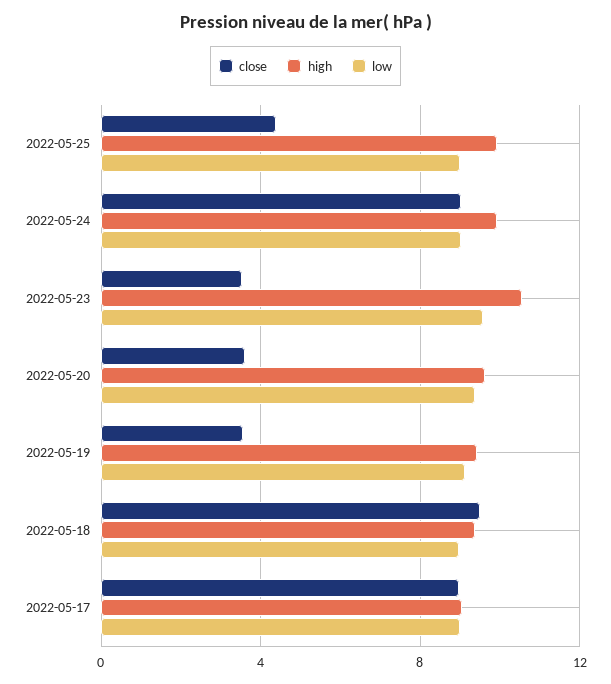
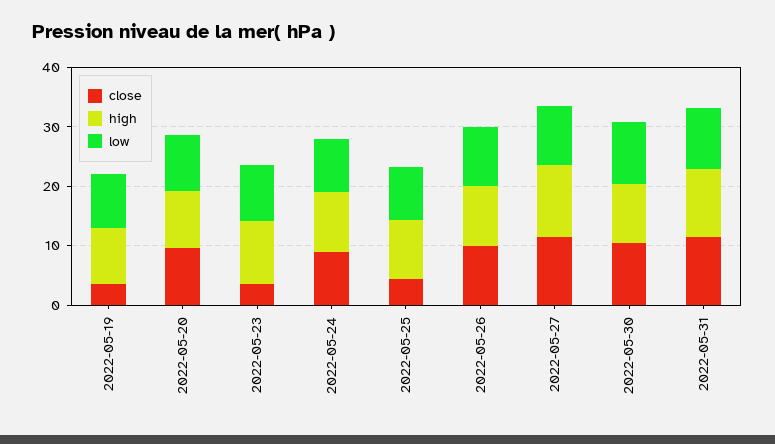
close, 2022-05-20: 3.5 -> 10
close, 2022-05-18: 9.5 -> none
high, 2022-05-18: 9.5 -> none
low, 2022-05-18: 9 -> none
close, 2022-05-17: 9 -> none
high, 2022-05-17: 9 -> none
low, 2022-05-17: 9 -> none
close, 2022-05-26: none -> 10
high, 2022-05-26: none -> 10
low, 2022-05-26: none -> 10
close, 2022-05-27: none -> 12
high, 2022-05-27: none -> 12
low, 2022-05-27: none -> 10
close, 2022-05-30: none -> 10
high, 2022-05-30: none -> 10
low, 2022-05-30: none -> 10
close, 2022-05-31: none -> 12
high, 2022-05-31: none -> 12
low, 2022-05-31: none -> 10

